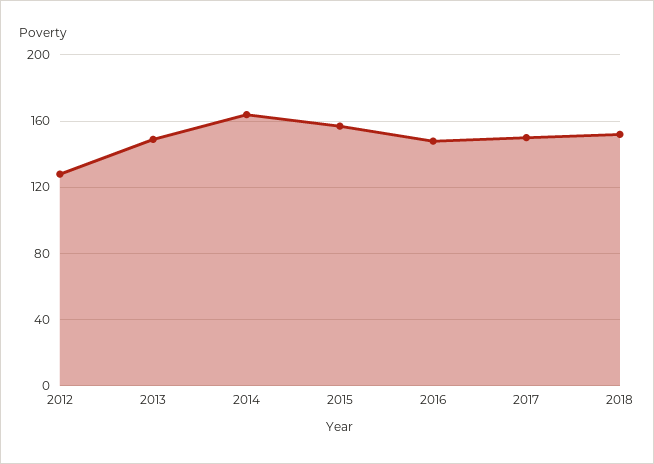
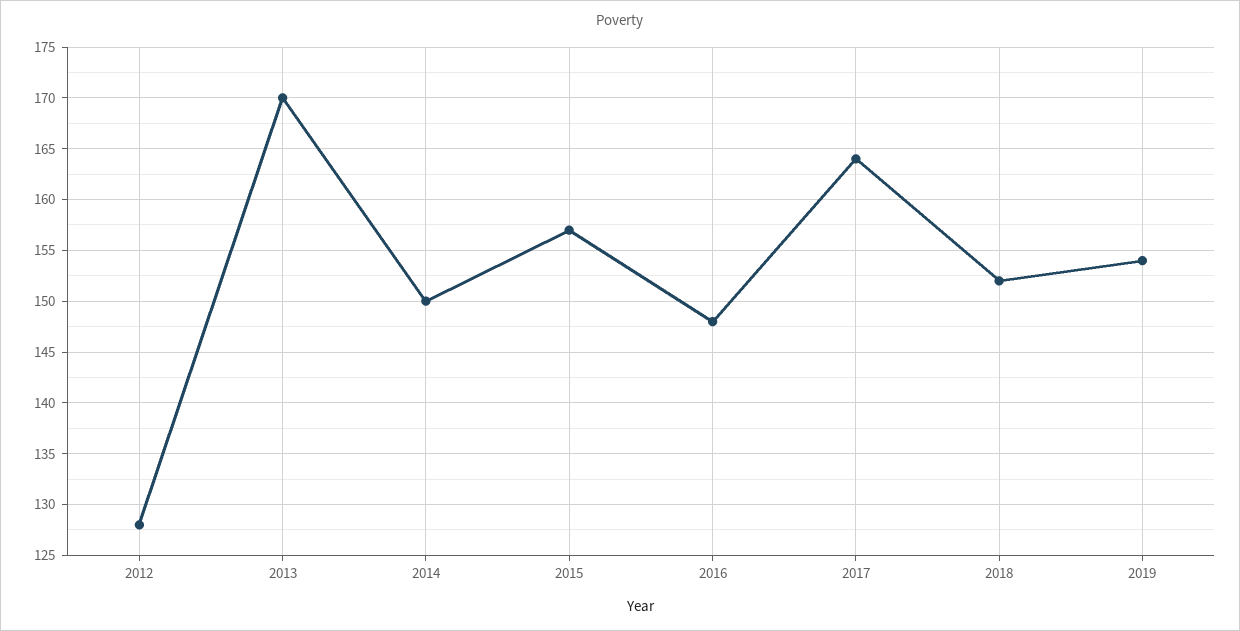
2013: 150 -> 170
2014: 165 -> 150
2017: 150 -> 164
2019: none -> 154

